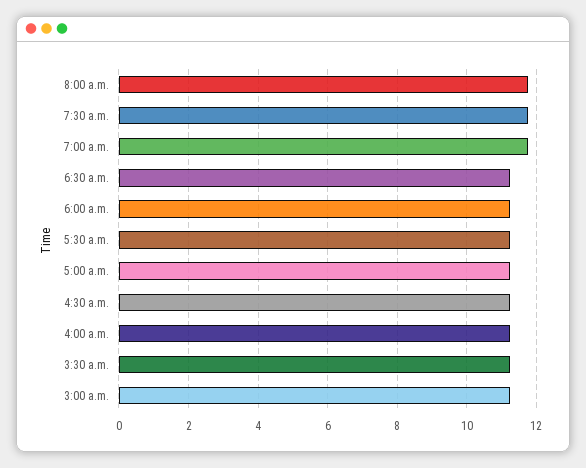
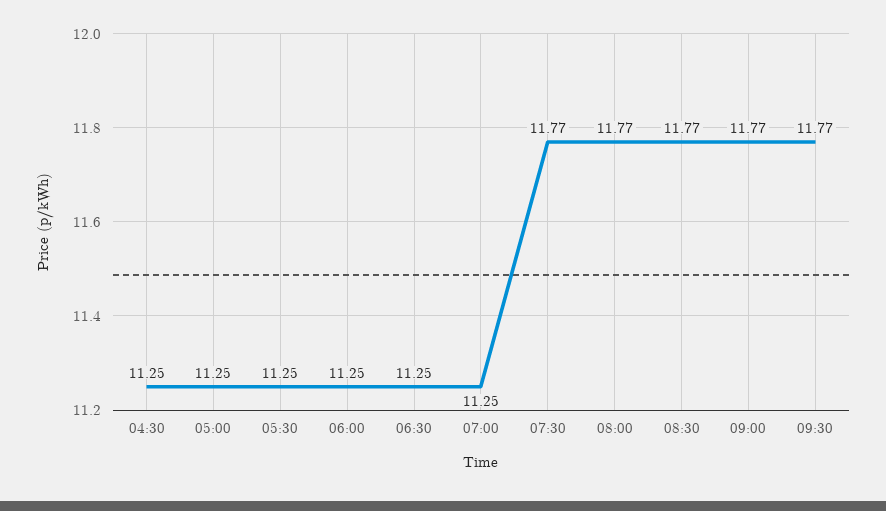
7:00 a.m.: 11.8 -> 11.25
4:00 a.m.: 11.2 -> none
3:30 a.m.: 11.2 -> none
3:00 a.m.: 11.2 -> none
08:30: none -> 11.77
09:00: none -> 11.77
09:30: none -> 11.77

